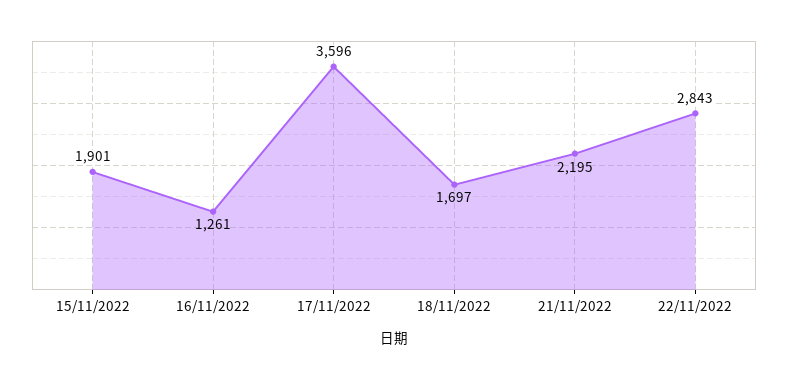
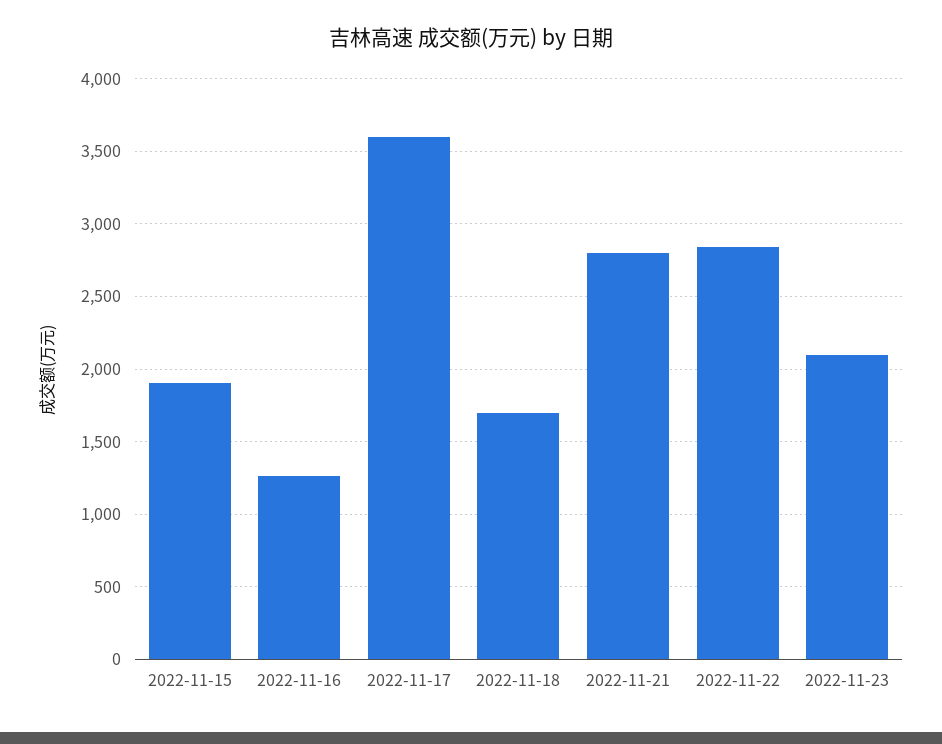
21/11/2022: 2195 -> 2800
2022-11-23: none -> 2100

